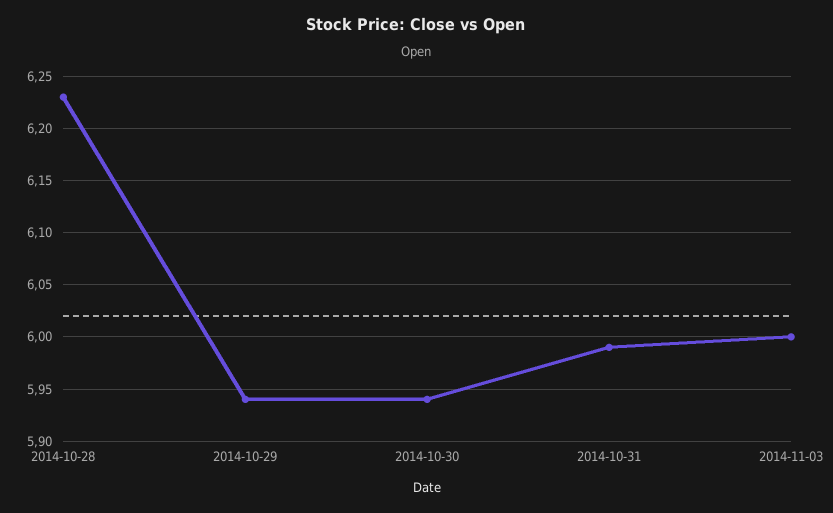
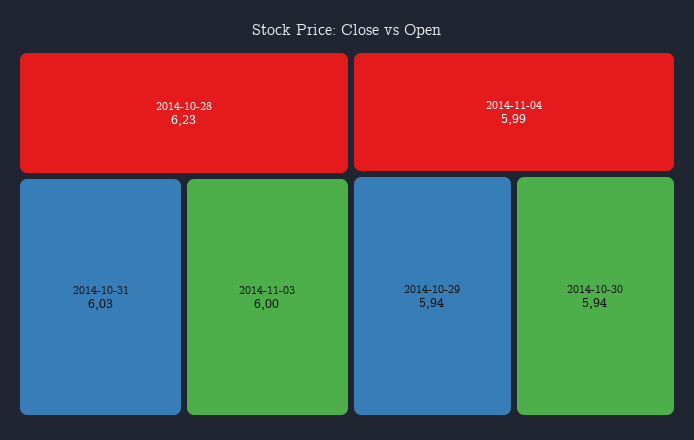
2014-10-31: 5.99 -> 6.03
2014-11-04: none -> 5.99

